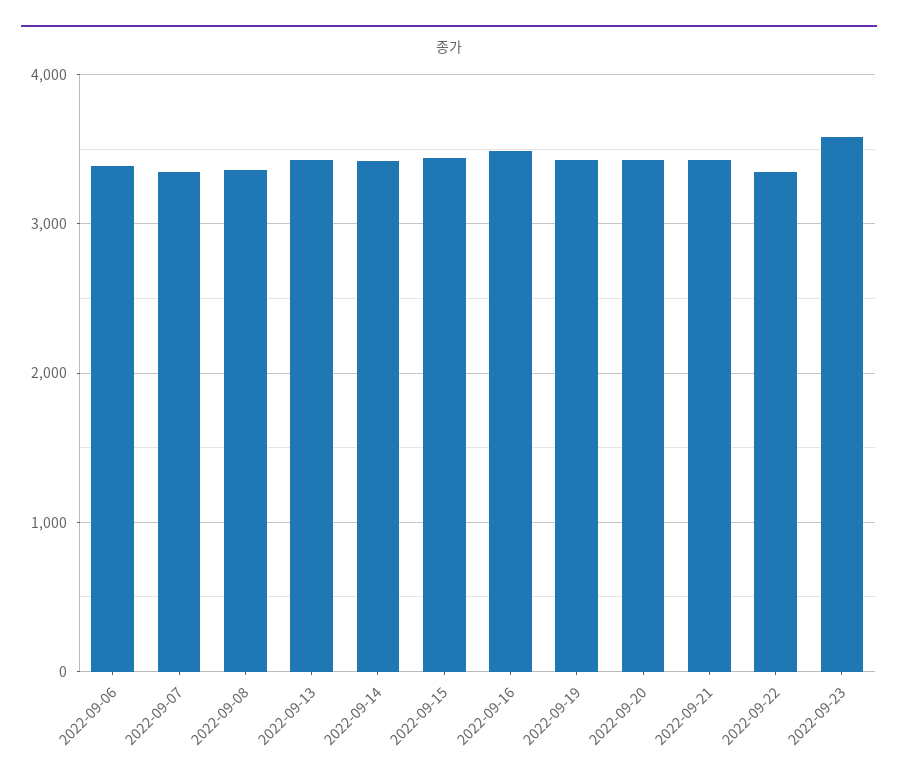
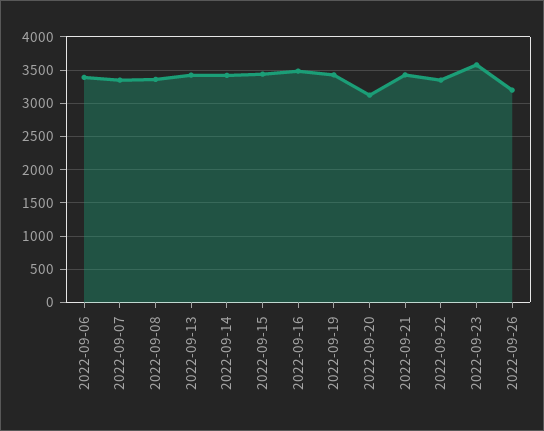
2022-09-20: 3400 -> 3100
2022-09-26: none -> 3200

